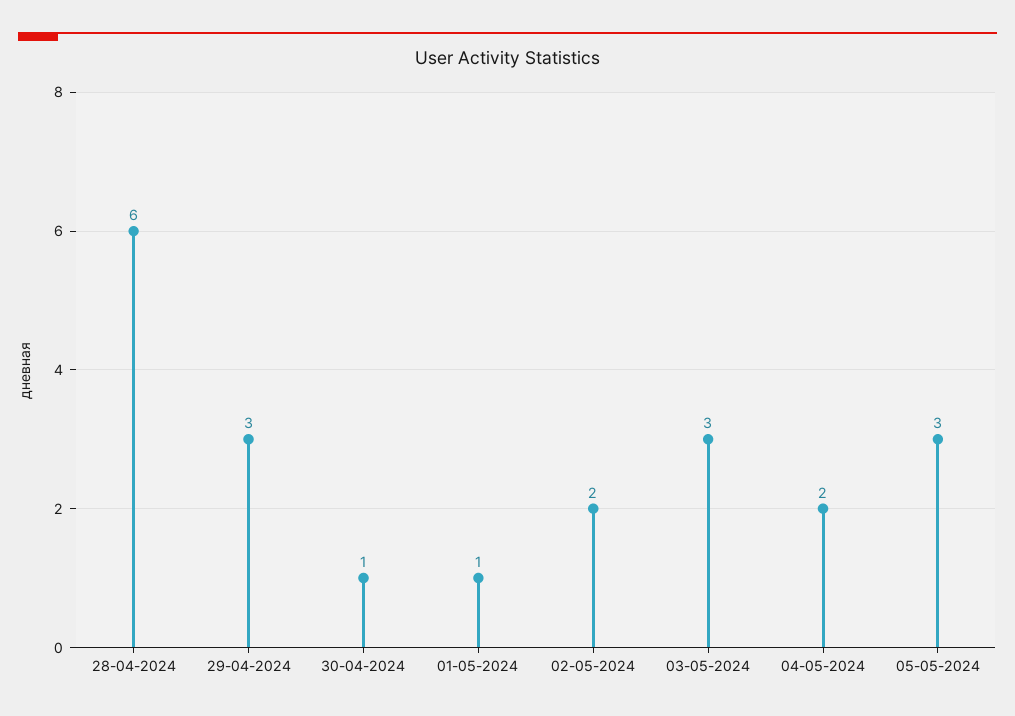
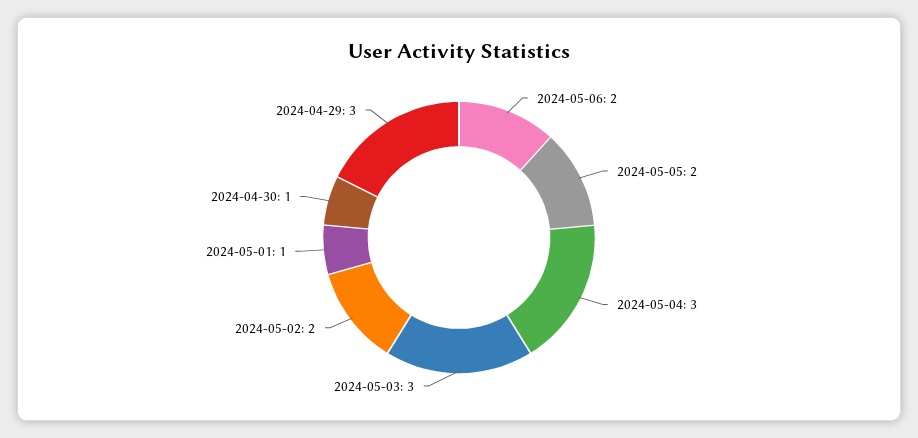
28-04-2024: 6 -> none
04-05-2024: 2 -> 3
05-05-2024: 3 -> 2
2024-05-06: none -> 2

